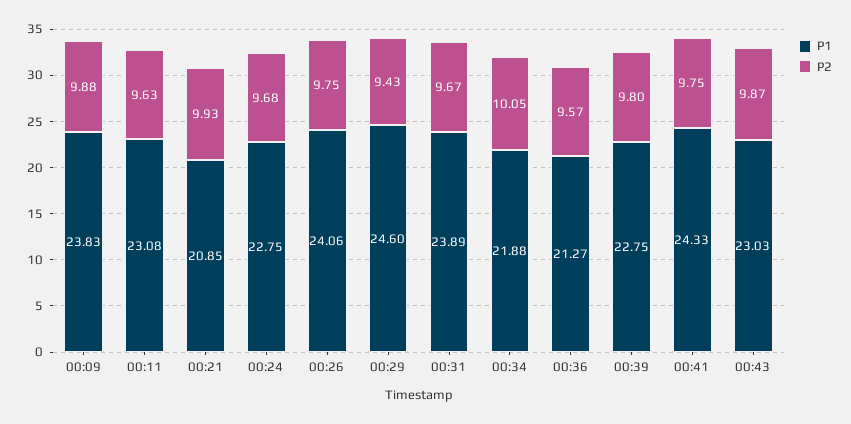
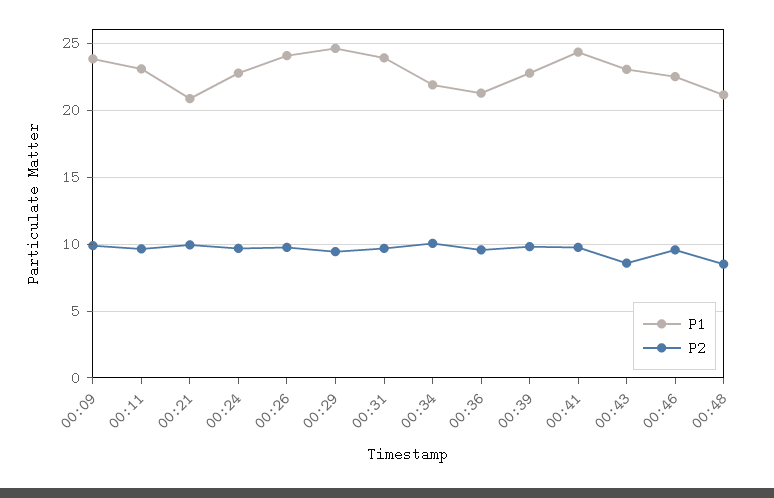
P2, 00:43: 9.87 -> 8.5
P1, 00:46: none -> 22.5
P2, 00:46: none -> 9.5
P1, 00:48: none -> 21
P2, 00:48: none -> 8.5

